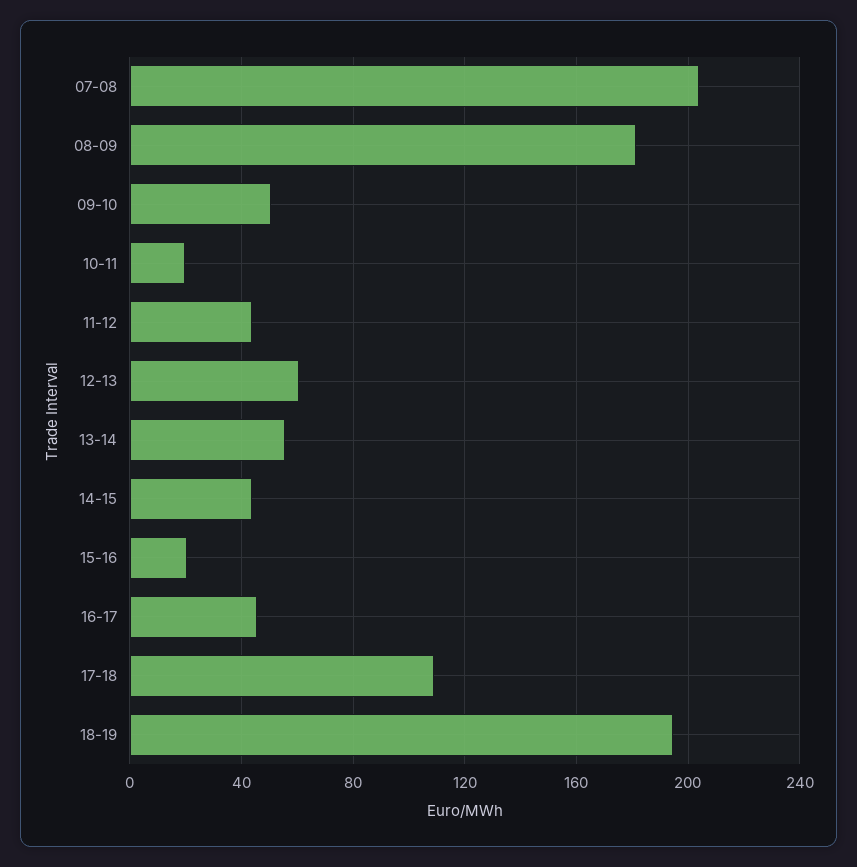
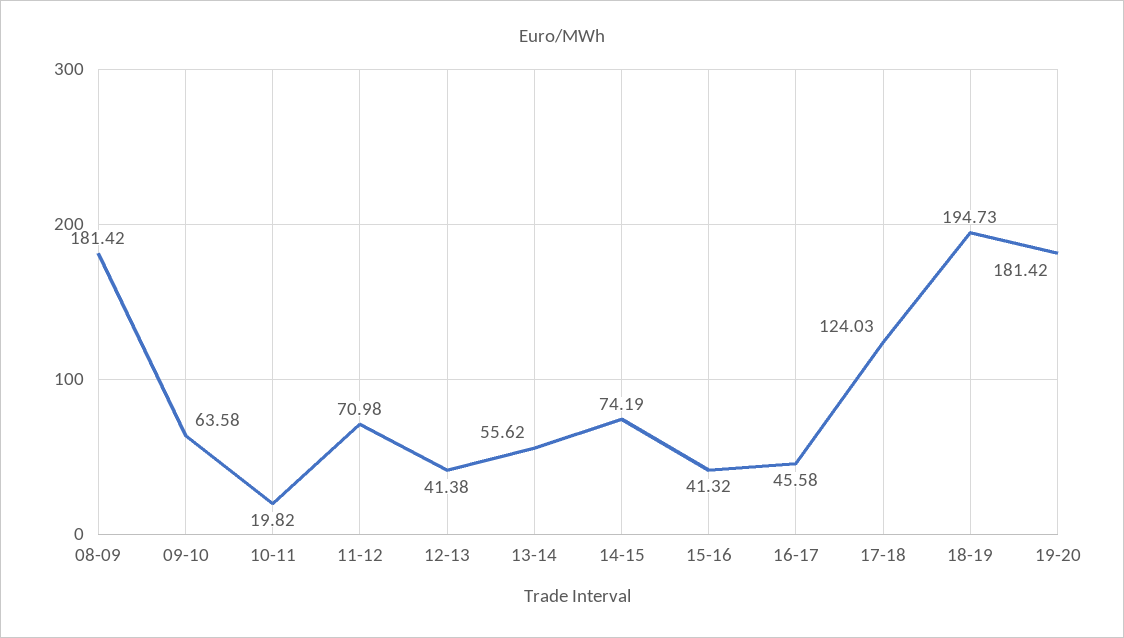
07-08: 205 -> none
09-10: 50 -> 63.58
11-12: 45 -> 70.98
12-13: 60 -> 41.38
14-15: 45 -> 74.19
15-16: 20 -> 41.32
17-18: 110 -> 124.03
19-20: none -> 181.42

